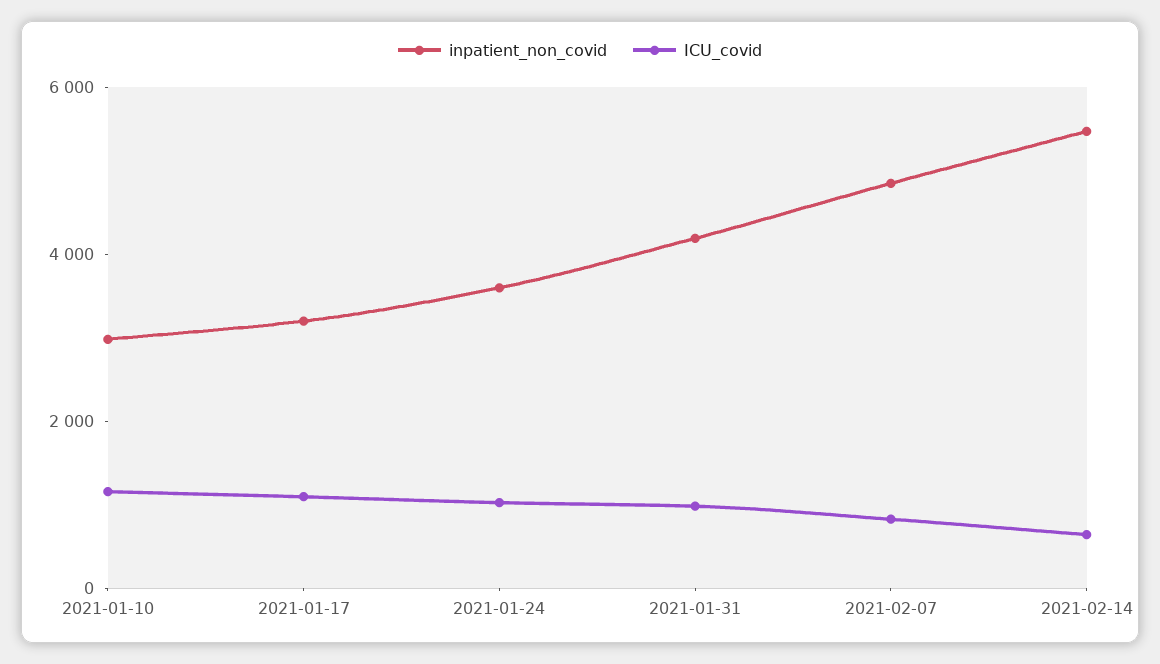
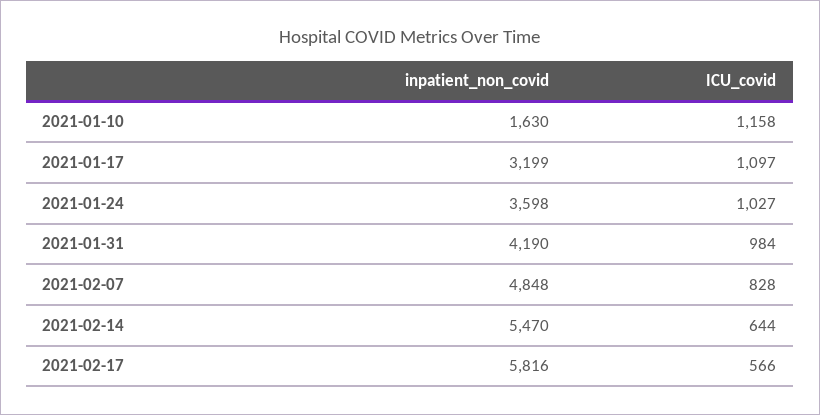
inpatient_non_covid, 2021-01-10: 3000 -> 1630
inpatient_non_covid, 2021-02-17: none -> 5816
ICU_covid, 2021-02-17: none -> 566

